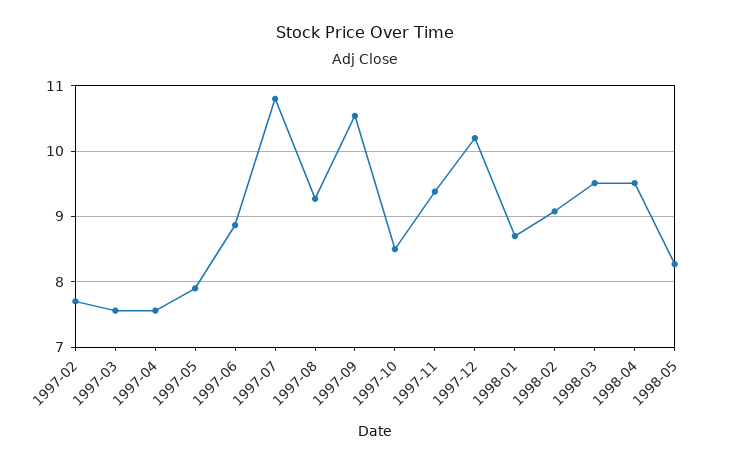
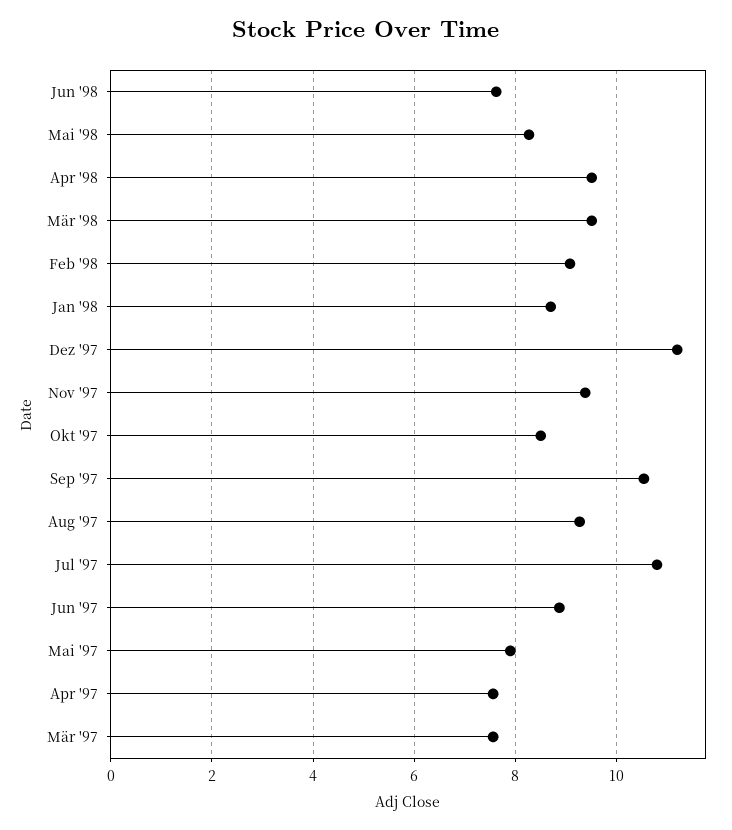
1997-02: 7.7 -> none
1997-12: 10.2 -> 11.2
Jun '98: none -> 7.6

